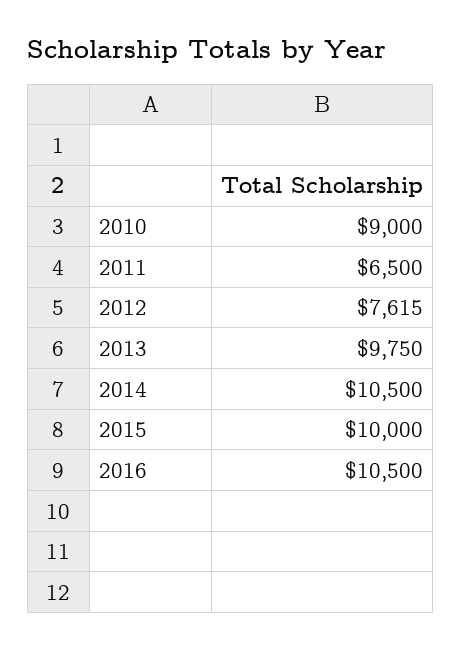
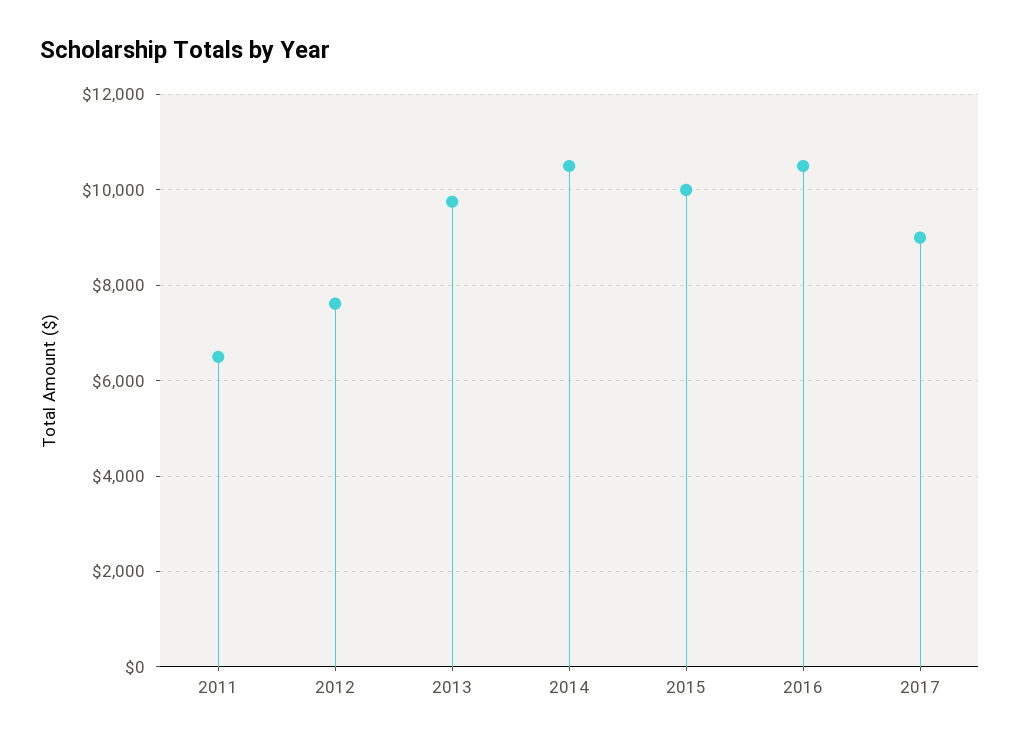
2010: 9000 -> none
2017: none -> 9000

